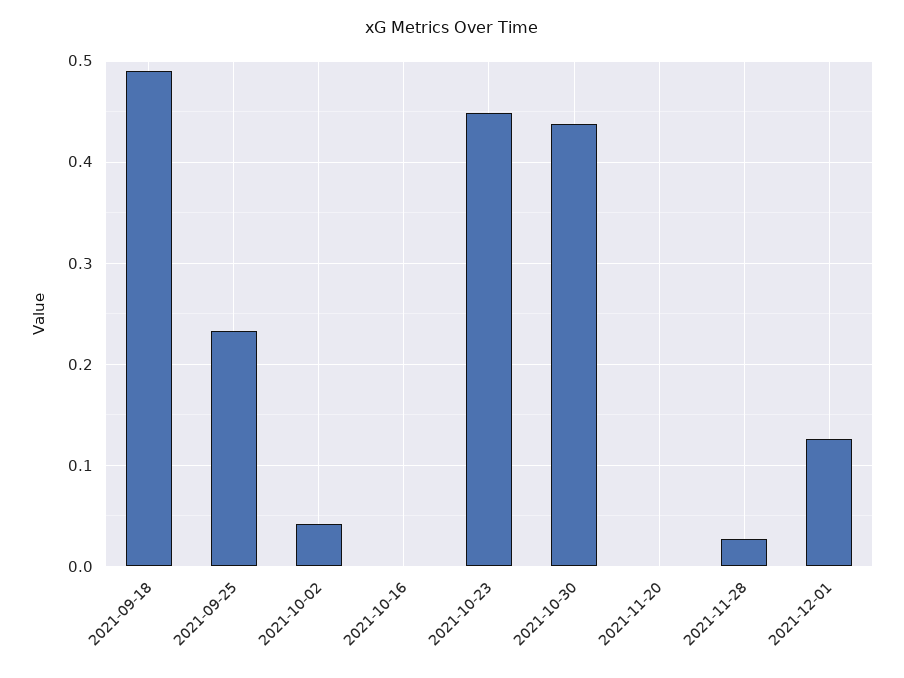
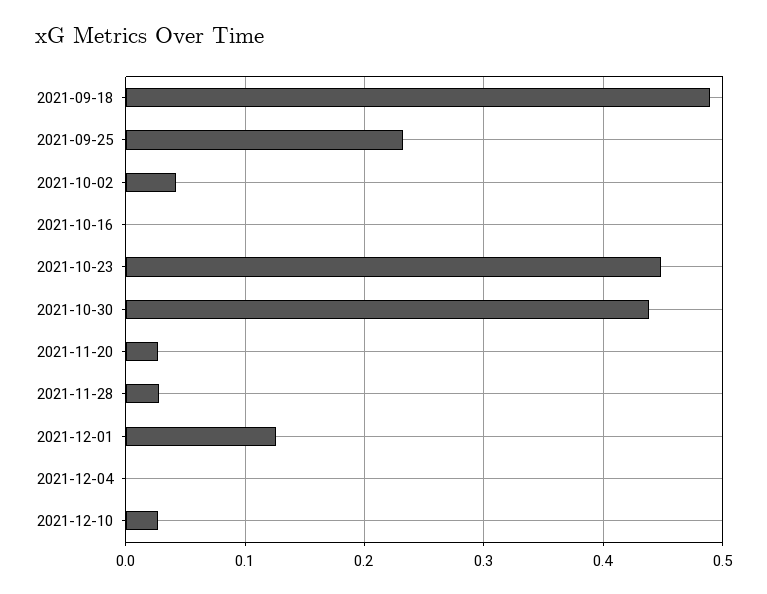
2021-11-20: 0 -> 0.03
2021-12-04: none -> 0
2021-12-10: none -> 0.03

